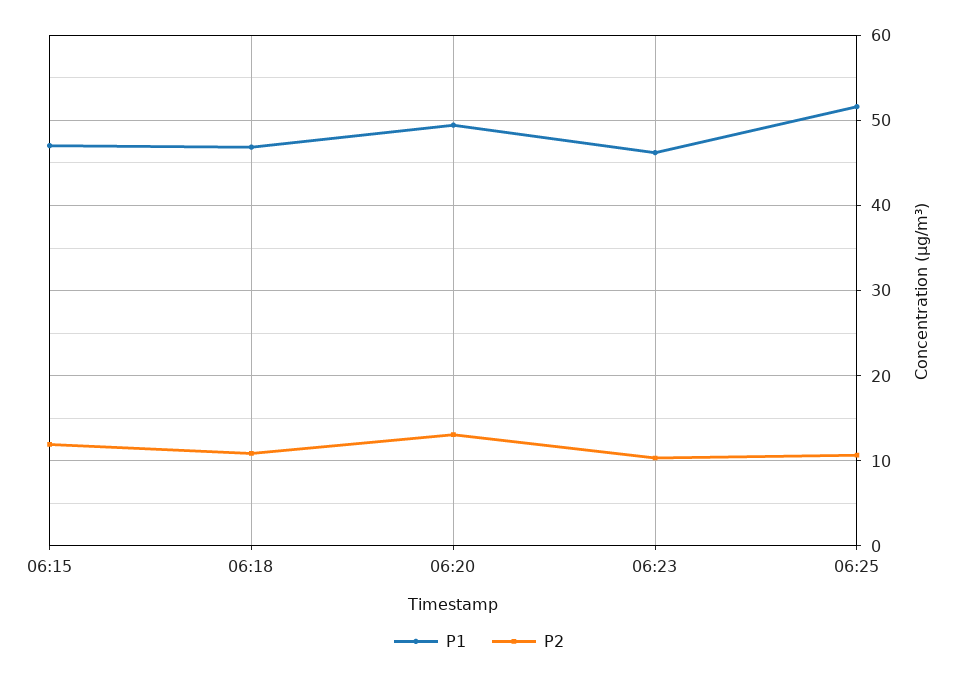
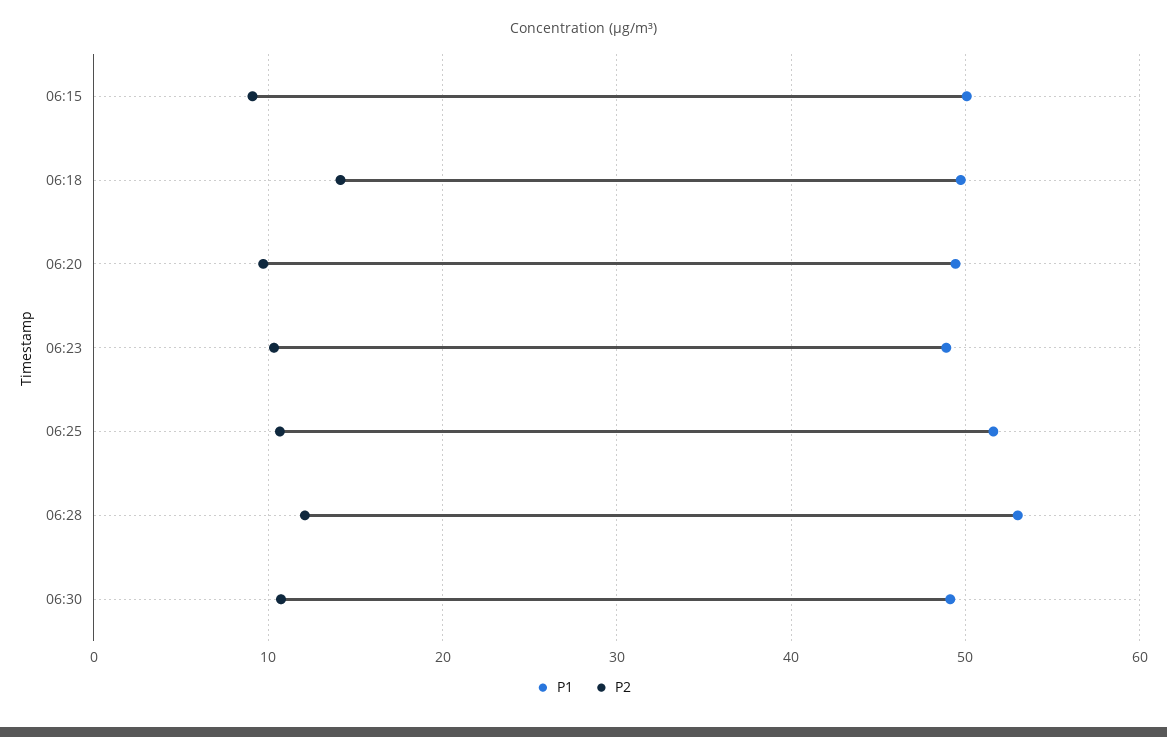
P1, 06:15: 47 -> 50
P2, 06:15: 12 -> 9
P1, 06:18: 47 -> 50
P2, 06:18: 11 -> 14
P2, 06:20: 13 -> 10
P1, 06:23: 46 -> 49
P1, 06:28: none -> 53
P2, 06:28: none -> 12
P1, 06:30: none -> 49
P2, 06:30: none -> 11

